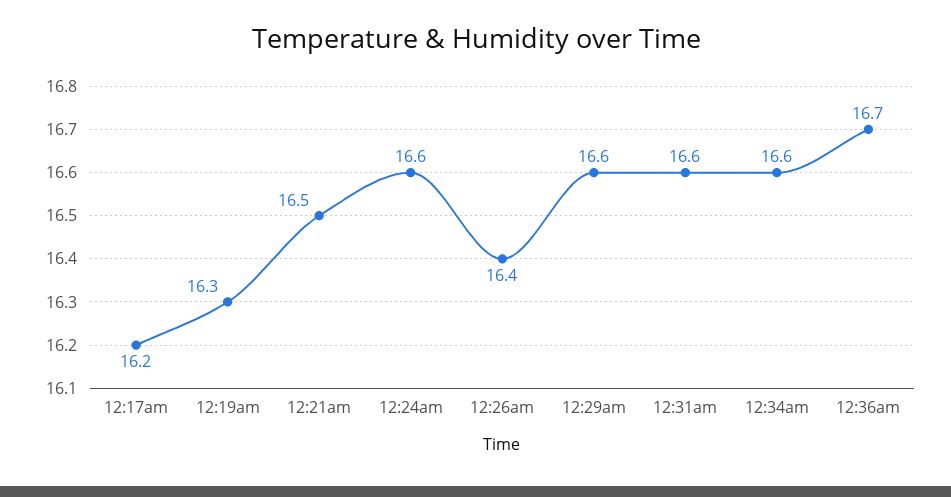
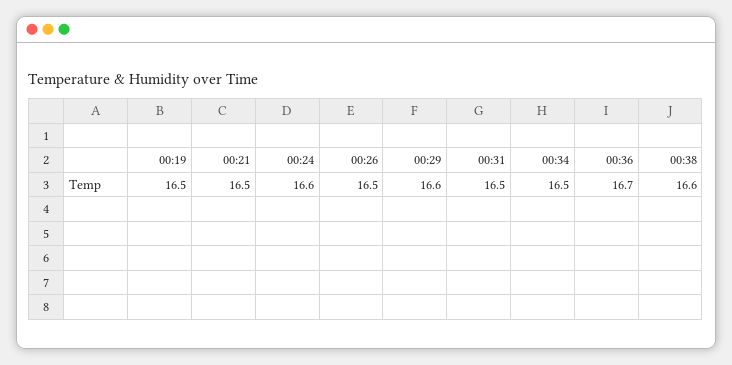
12:17am: 16.2 -> none
12:19am: 16.3 -> 16.5
12:26am: 16.4 -> 16.5
12:31am: 16.6 -> 16.5
12:34am: 16.6 -> 16.5
00:38: none -> 16.6

